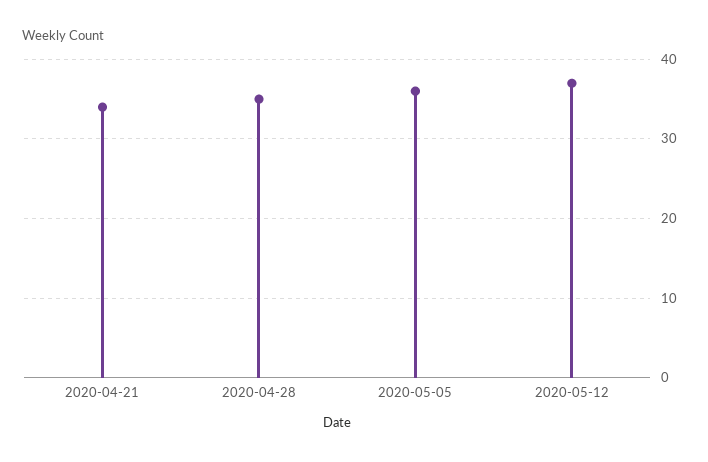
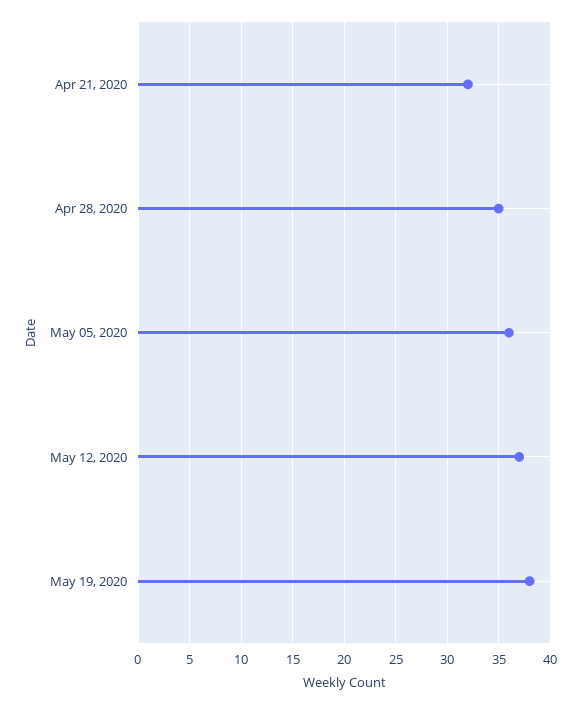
2020-04-21: 34 -> 32
May 19, 2020: none -> 38

